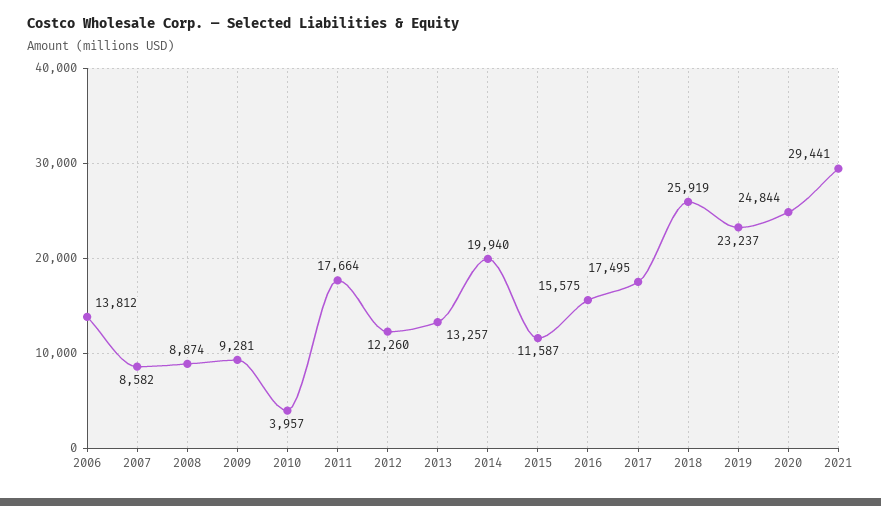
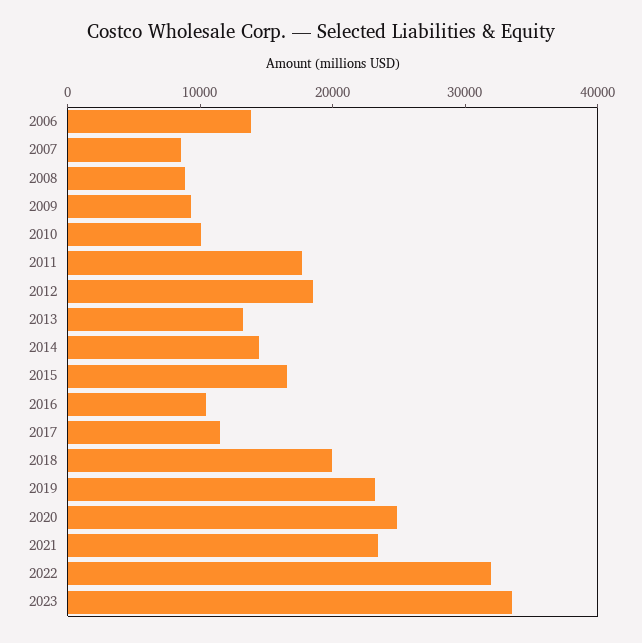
2010: 3957 -> 10000
2012: 12260 -> 18000
2014: 19940 -> 14000
2015: 11587 -> 16000
2016: 15575 -> 10000
2017: 17495 -> 12000
2018: 25919 -> 20000
2021: 29441 -> 24000
2022: none -> 32000
2023: none -> 34000

